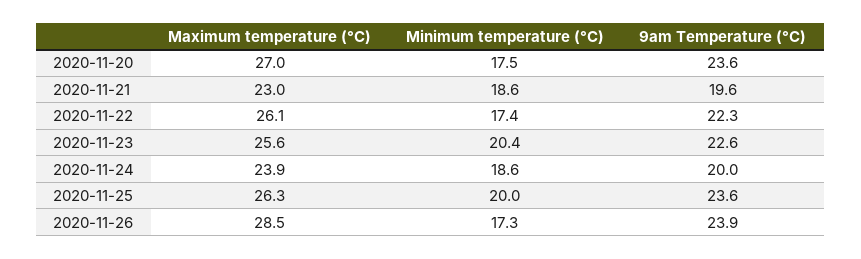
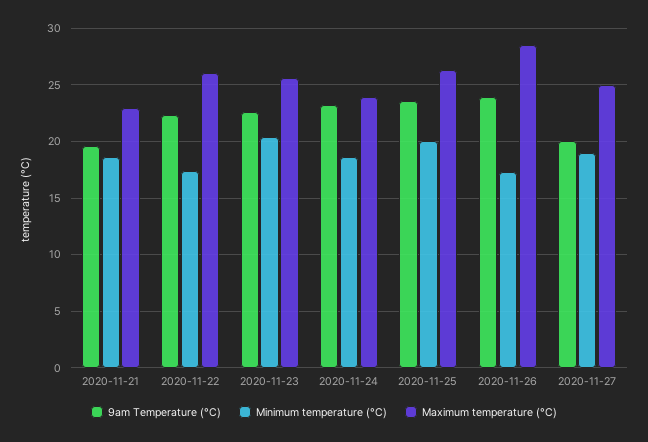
Maximum temperature (°C), 2020-11-20: 27 -> none
Minimum temperature (°C), 2020-11-20: 17.5 -> none
9am Temperature (°C), 2020-11-20: 23.6 -> none
9am Temperature (°C), 2020-11-24: 20 -> 23
9am Temperature (°C), 2020-11-27: none -> 20
Minimum temperature (°C), 2020-11-27: none -> 19
Maximum temperature (°C), 2020-11-27: none -> 25

